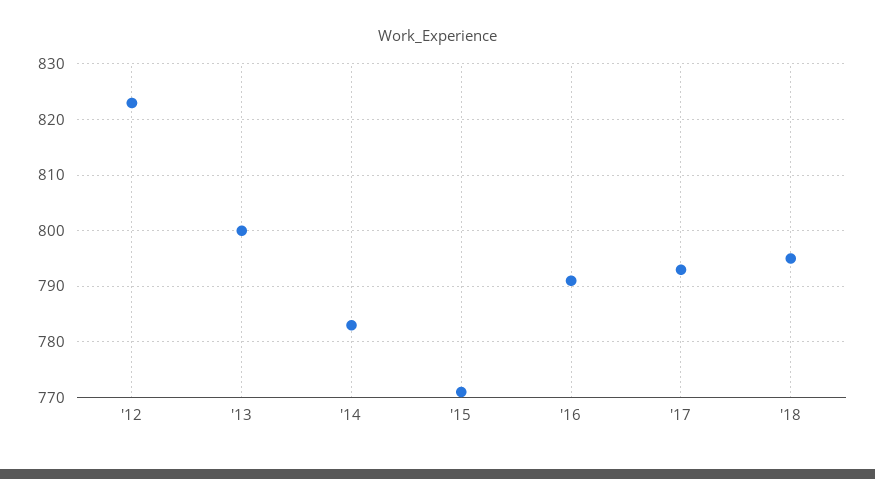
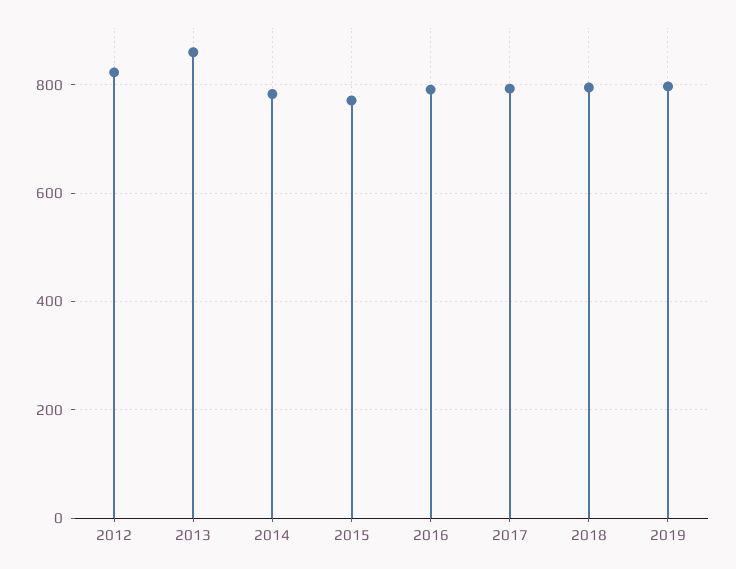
'13: 800 -> 860
2019: none -> 800

